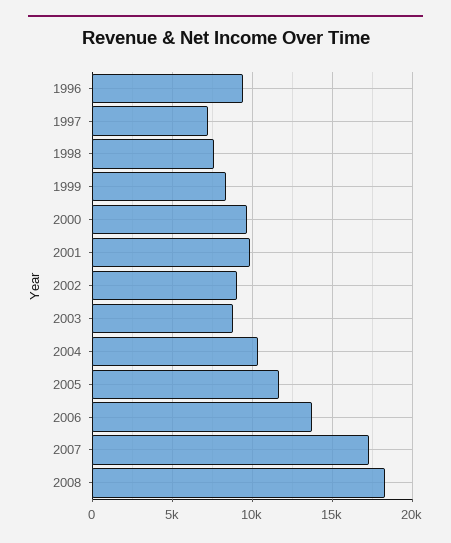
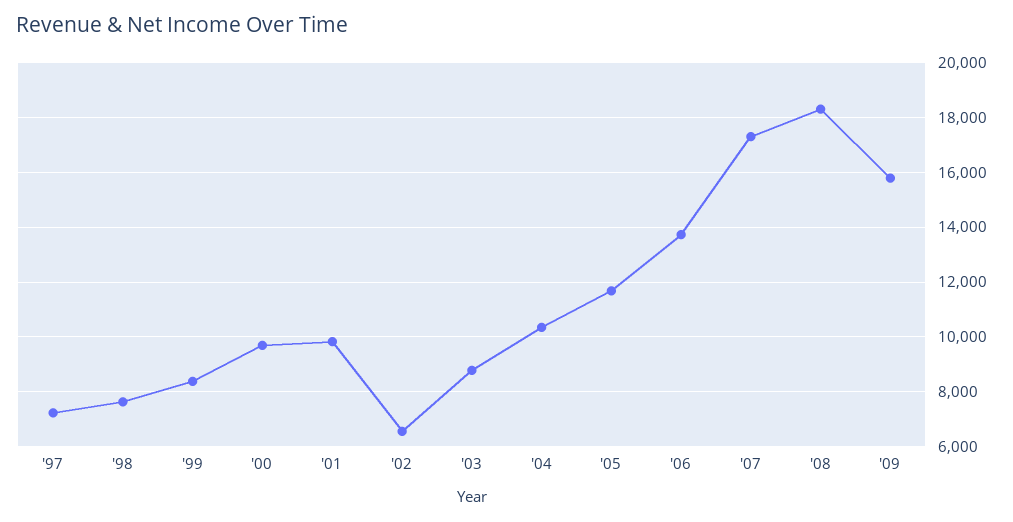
1996: 9500 -> none
2002: 9000 -> 6500
'09: none -> 15750

